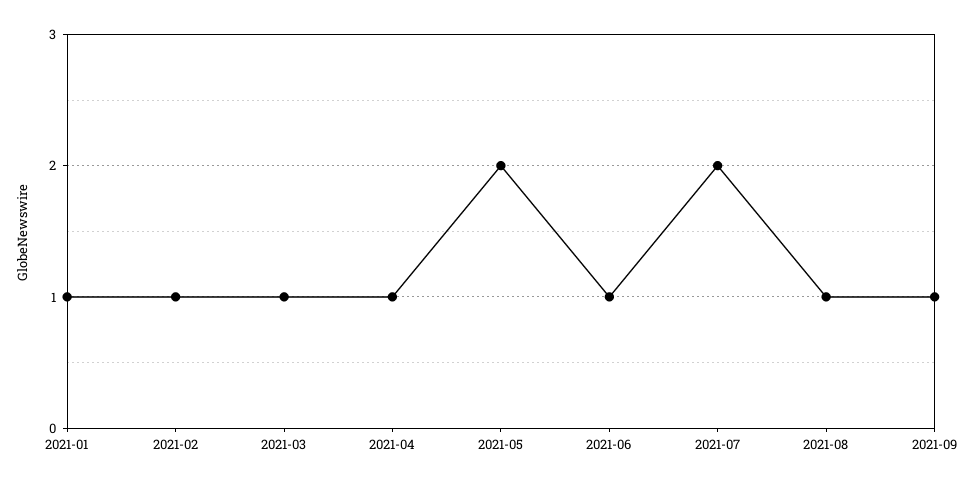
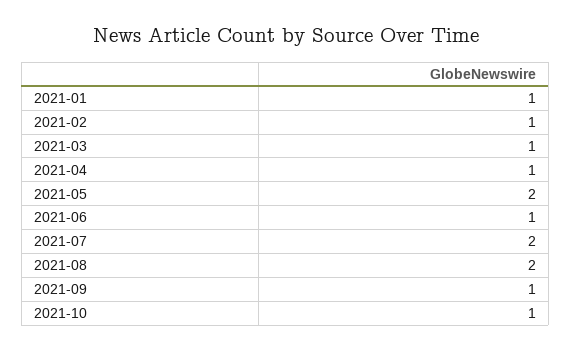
2021-08: 1 -> 2
2021-10: none -> 1

